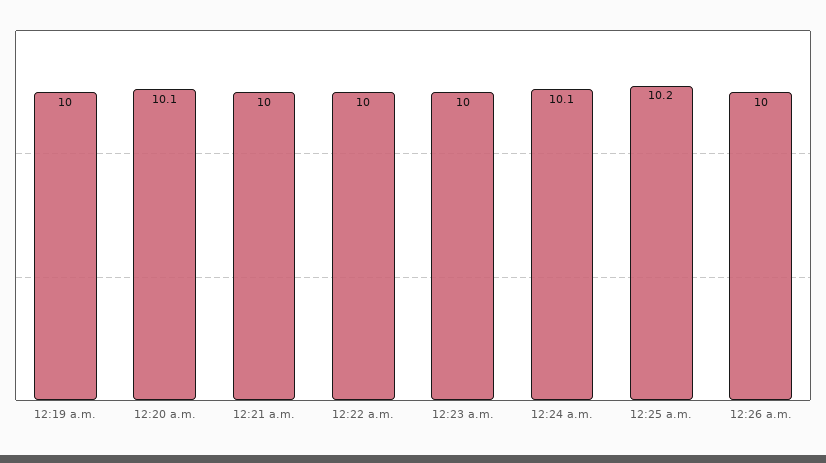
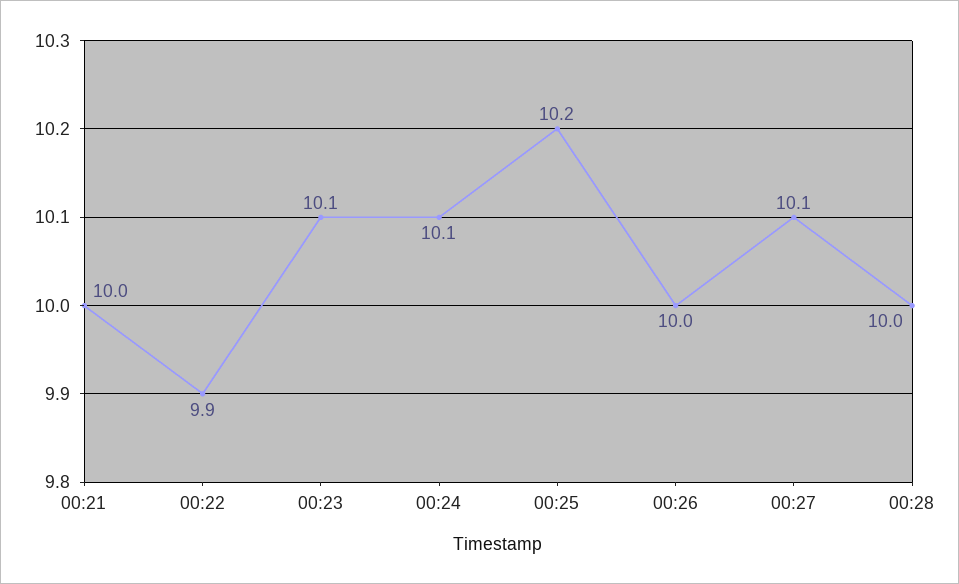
12:19 a.m.: 10 -> none
12:20 a.m.: 10.1 -> none
12:22 a.m.: 10 -> 9.9
12:23 a.m.: 10 -> 10.1
00:27: none -> 10.1
00:28: none -> 10

